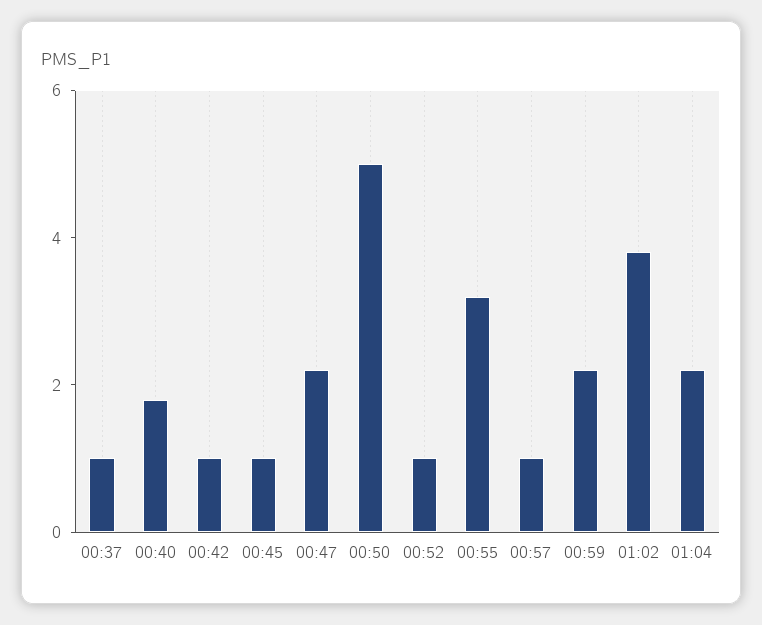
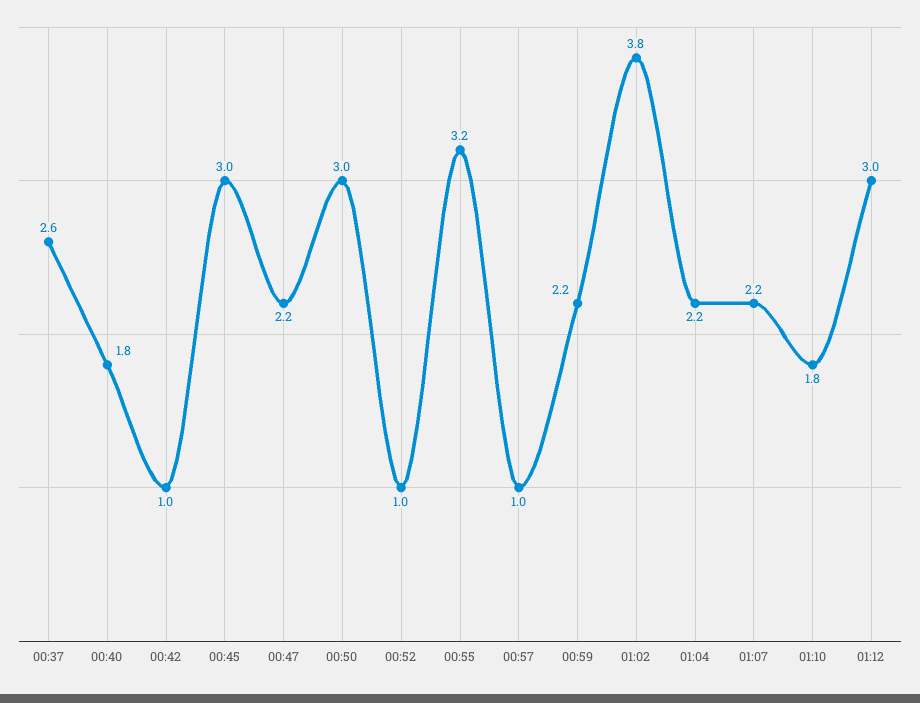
00:37: 1 -> 2.6
00:45: 1 -> 3
00:50: 5 -> 3
01:07: none -> 2.2
01:10: none -> 1.8
01:12: none -> 3

